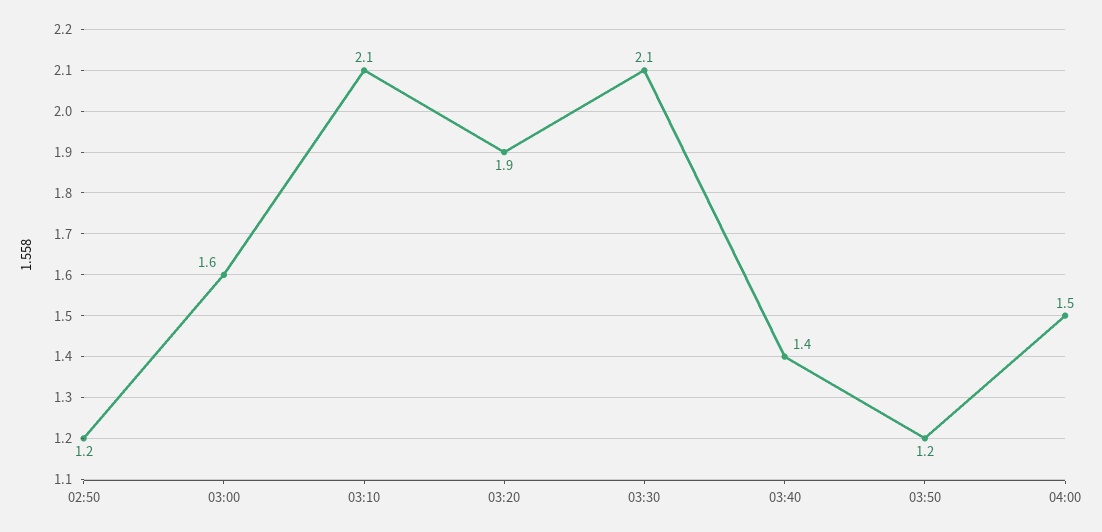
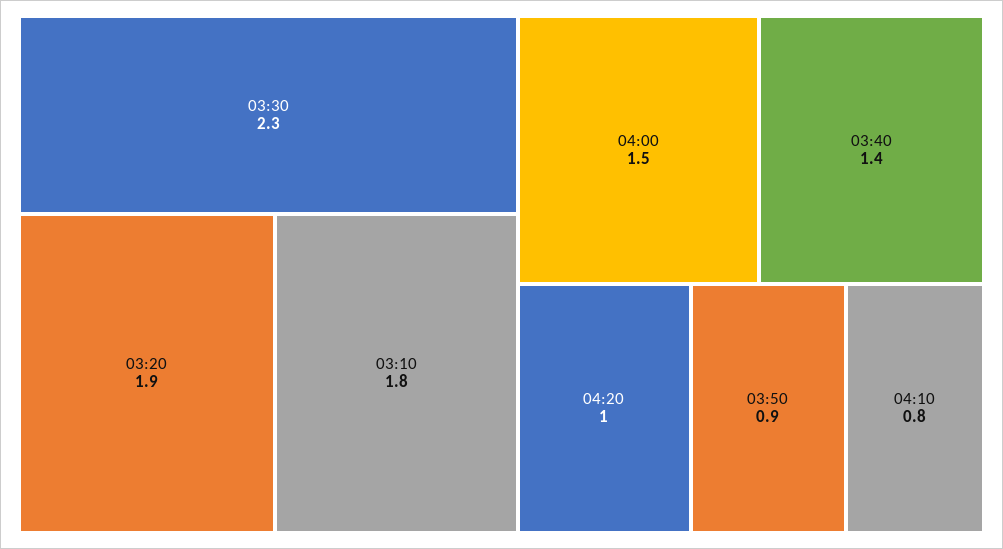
02:50: 1.2 -> none
03:00: 1.6 -> none
03:10: 2.1 -> 1.8
03:30: 2.1 -> 2.3
03:50: 1.2 -> 0.9
04:20: none -> 1
04:10: none -> 0.8

